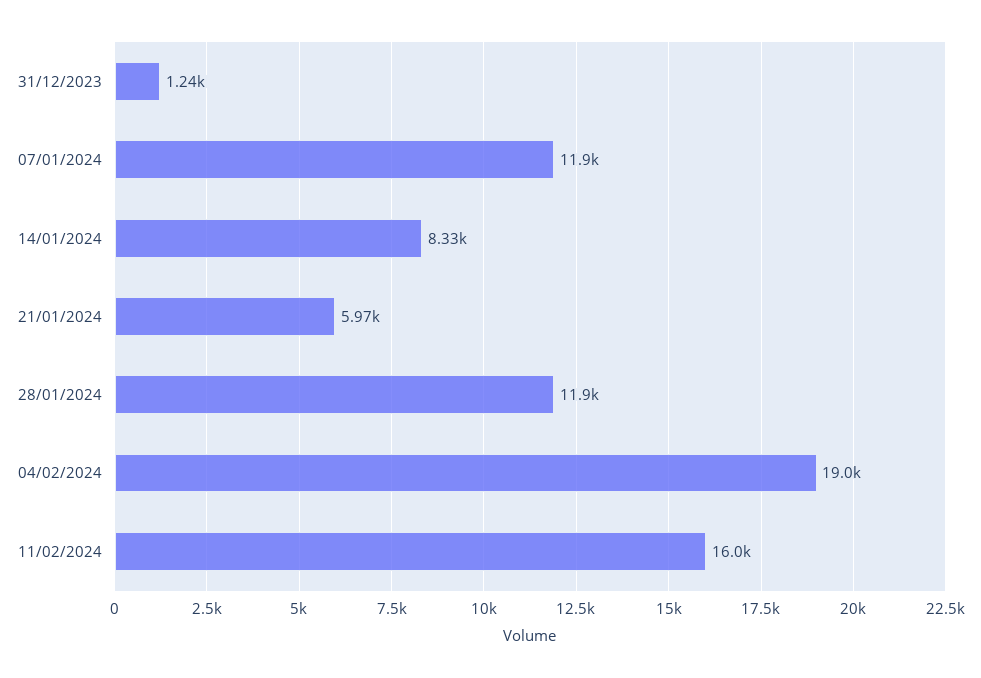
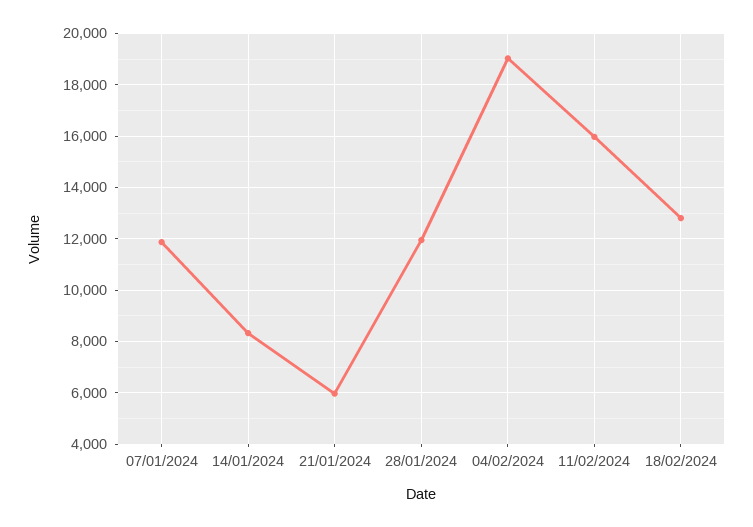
31/12/2023: 1240 -> none
18/02/2024: none -> 12750

